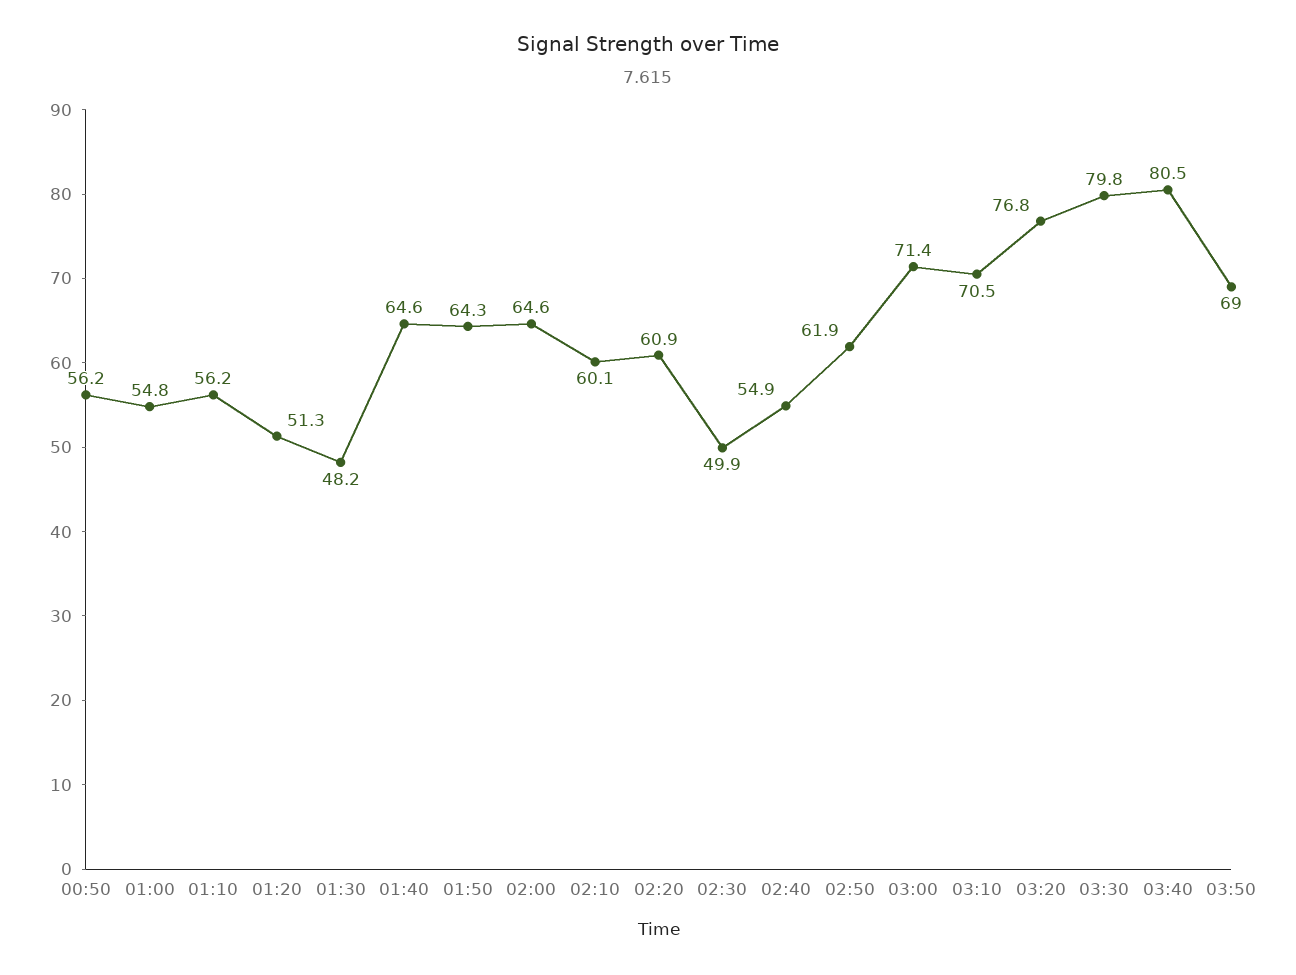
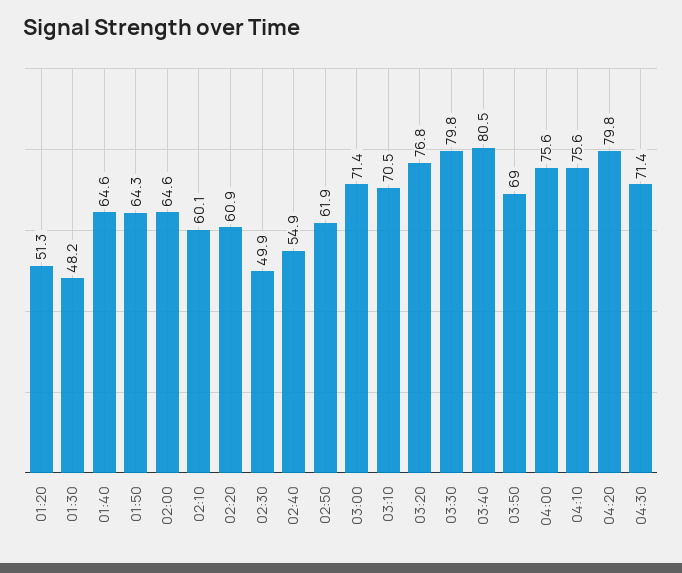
00:50: 56.2 -> none
01:00: 54.8 -> none
01:10: 56.2 -> none
04:00: none -> 75.6
04:10: none -> 75.6
04:20: none -> 79.8
04:30: none -> 71.4

